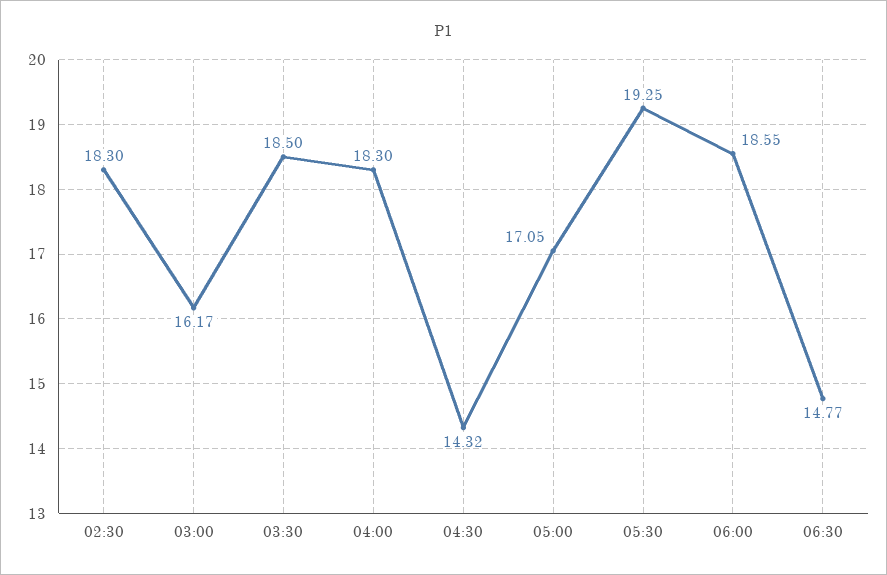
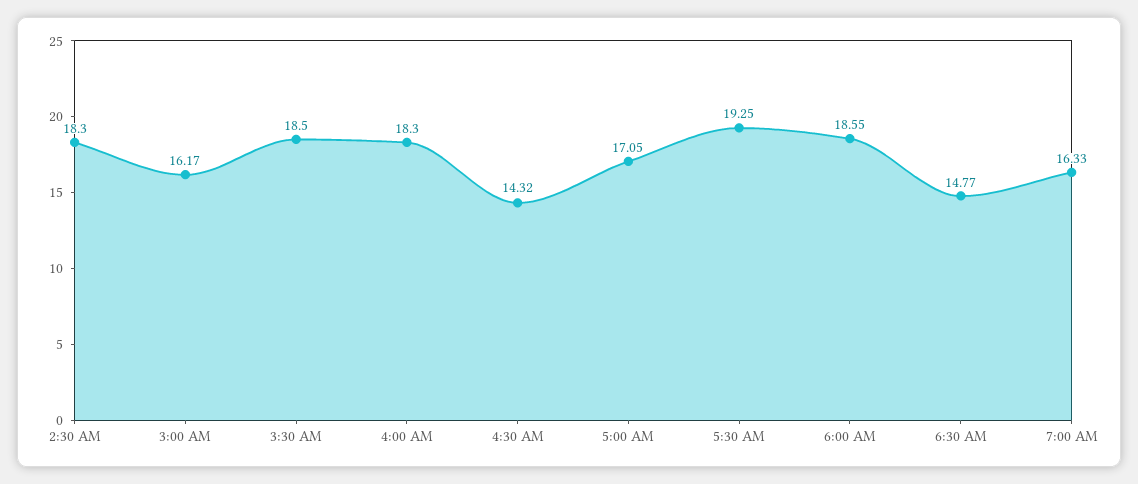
7:00 AM: none -> 16.33

